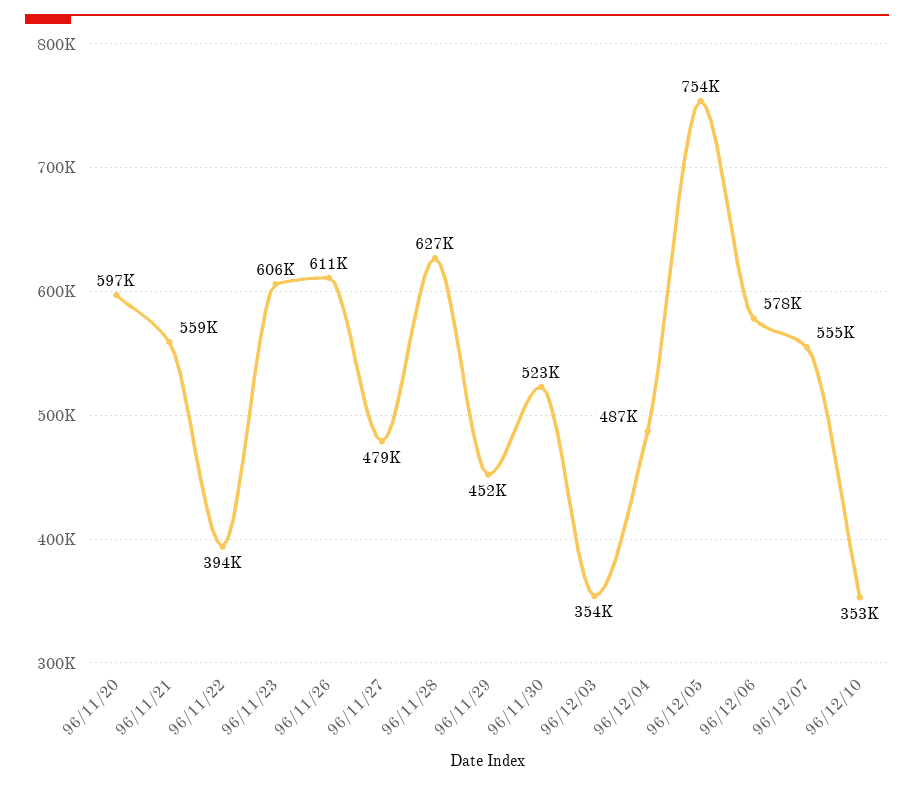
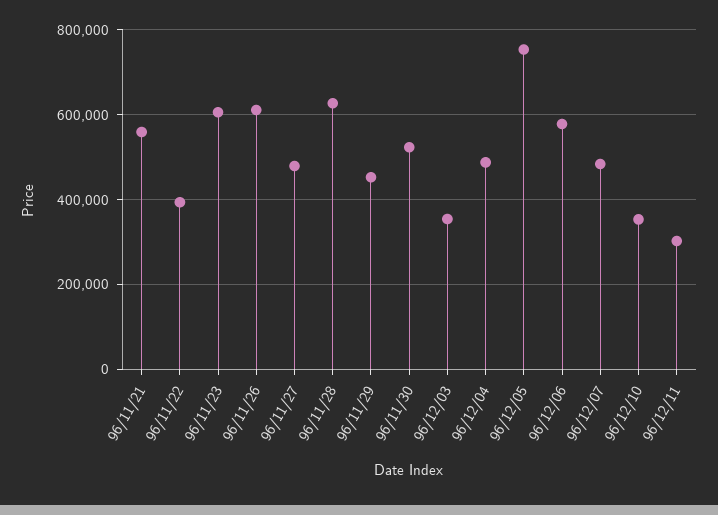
96/11/20: 597000 -> none
96/12/07: 555000 -> 480000
96/12/11: none -> 300000

